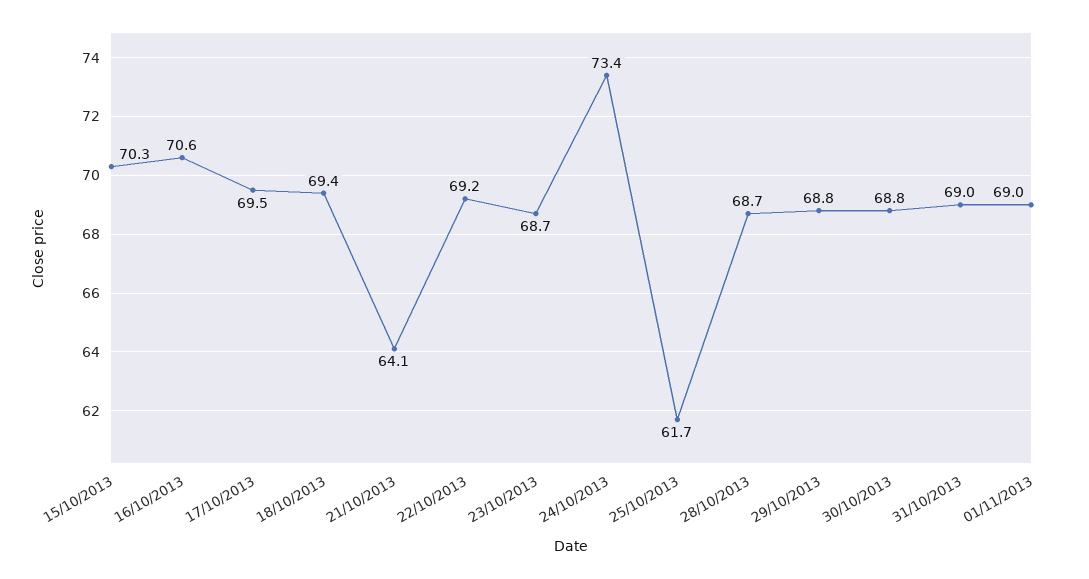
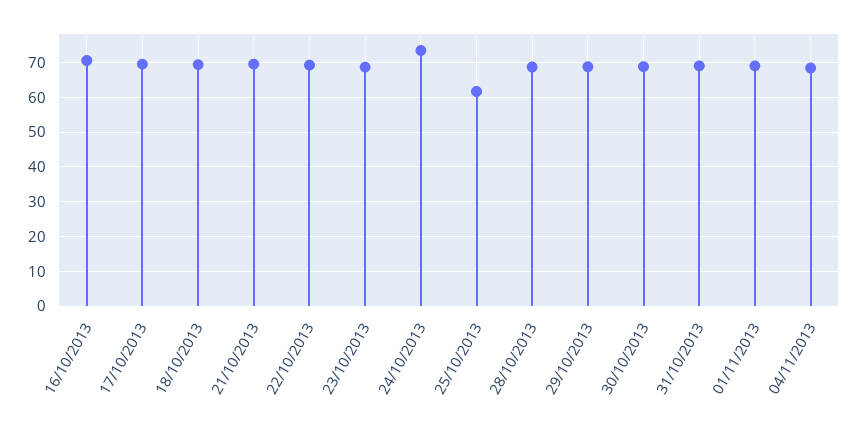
15/10/2013: 70.3 -> none
21/10/2013: 64.1 -> 70
04/11/2013: none -> 68

